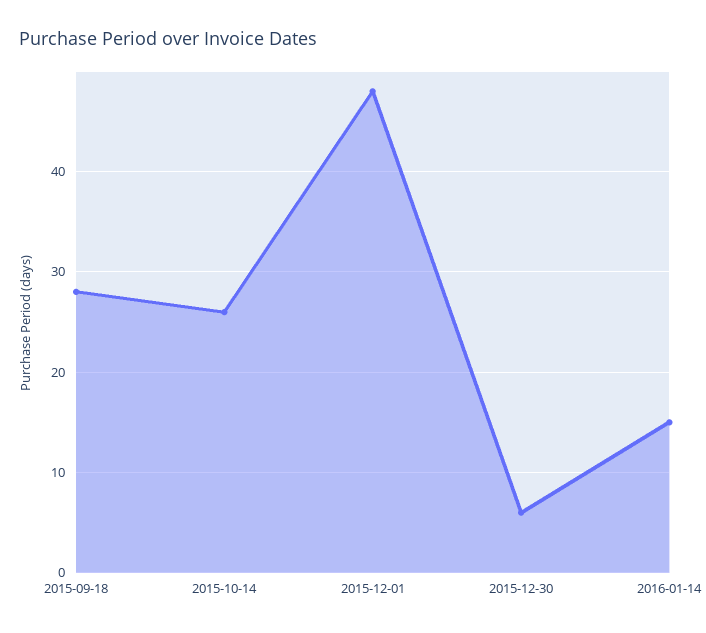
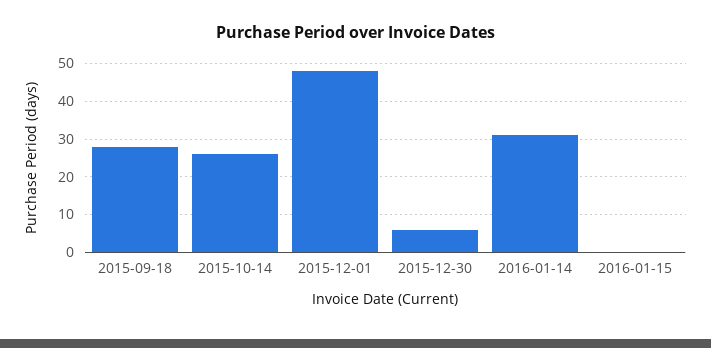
2016-01-14: 15 -> 30
2016-01-15: none -> 0

